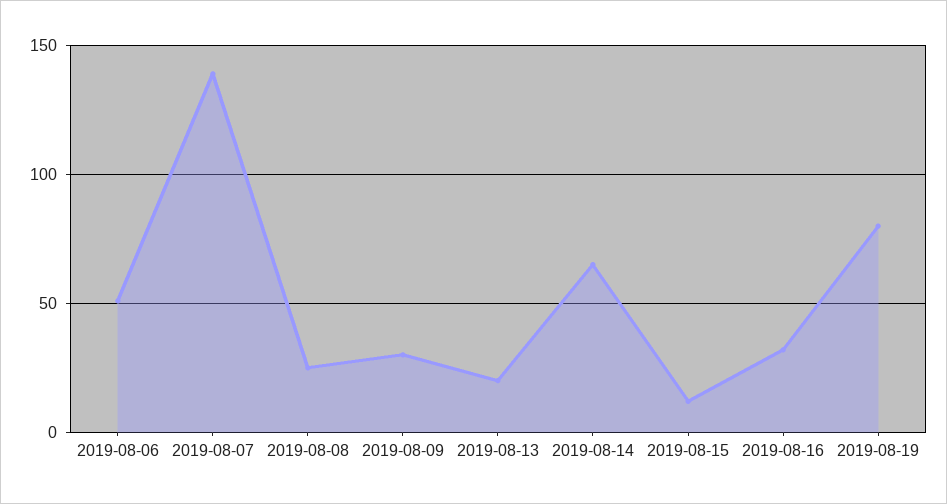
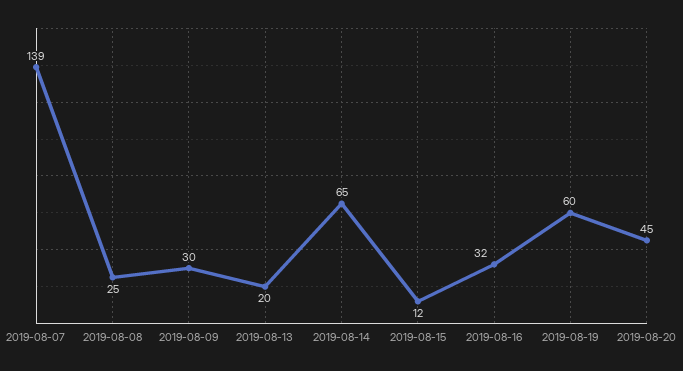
2019-08-06: 50 -> none
2019-08-19: 80 -> 60
2019-08-20: none -> 45

